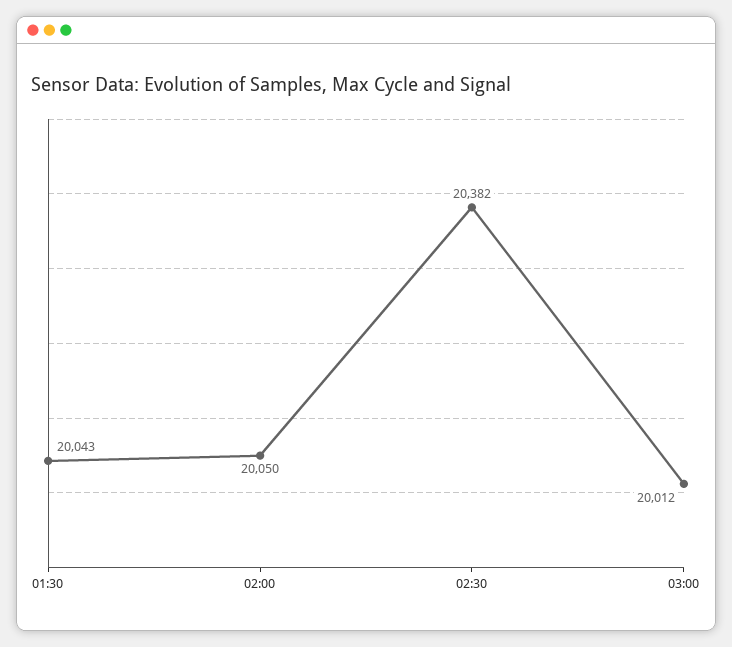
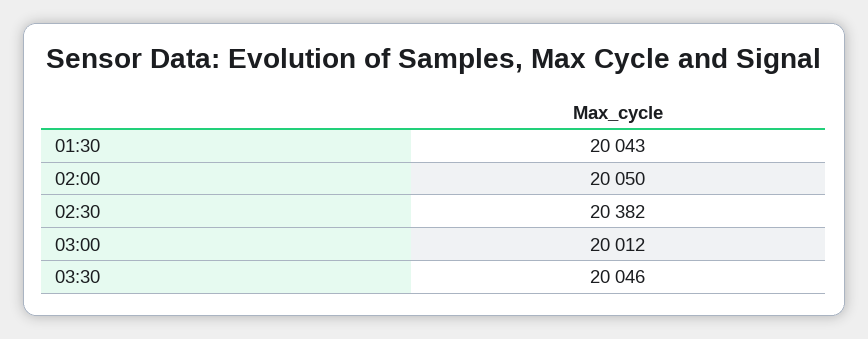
03:30: none -> 20046

